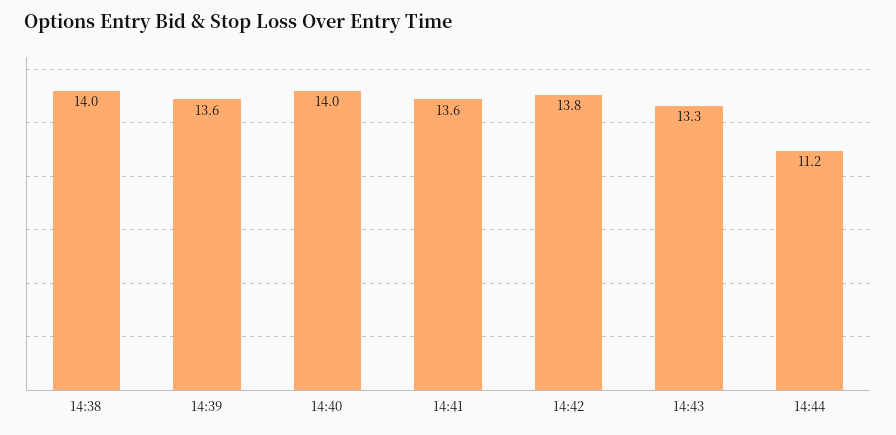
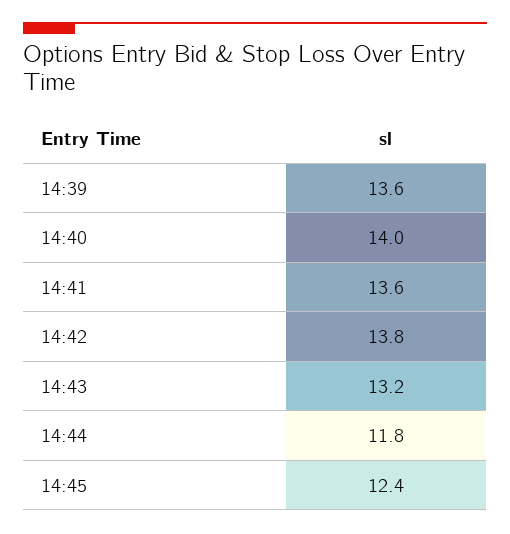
14:38: 14 -> none
14:43: 13.3 -> 13.2
14:44: 11.2 -> 11.8
14:45: none -> 12.4

